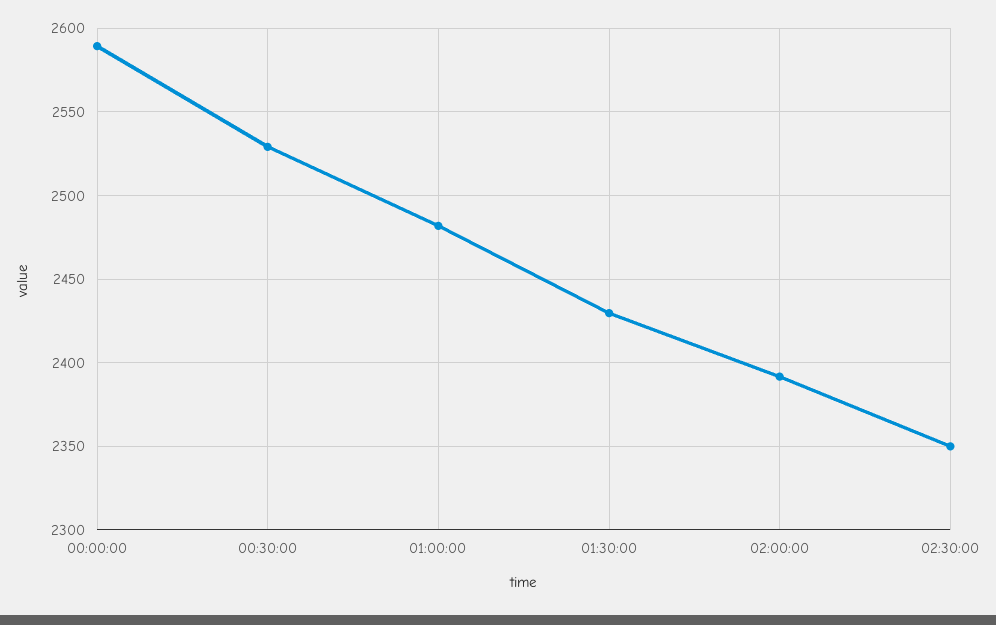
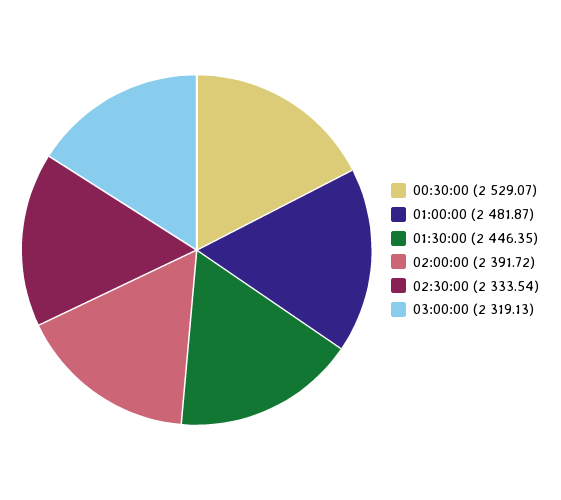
00:00:00: 2590 -> none
01:30:00: 2430 -> 2446.35
02:30:00: 2350 -> 2333.54
03:00:00: none -> 2319.13

